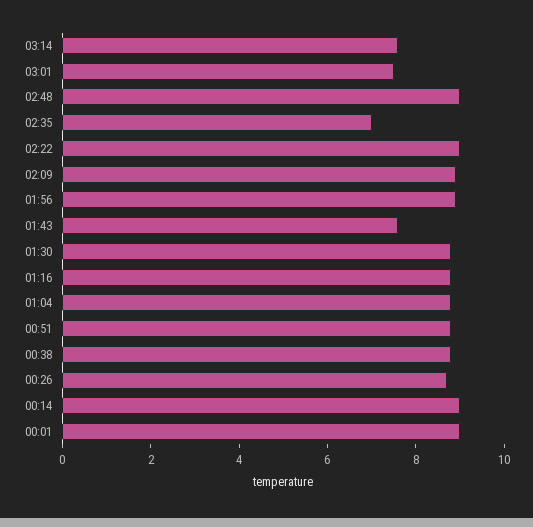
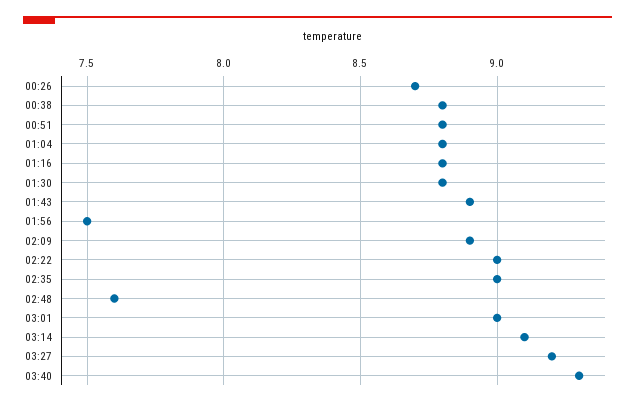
03:14: 7.5 -> 9.1
03:01: 7.5 -> 9
02:48: 9 -> 7.6
02:35: 7 -> 9
01:56: 9 -> 7.5
01:43: 7.5 -> 8.9
00:14: 9 -> none
00:01: 9 -> none
03:27: none -> 9.2
03:40: none -> 9.3

